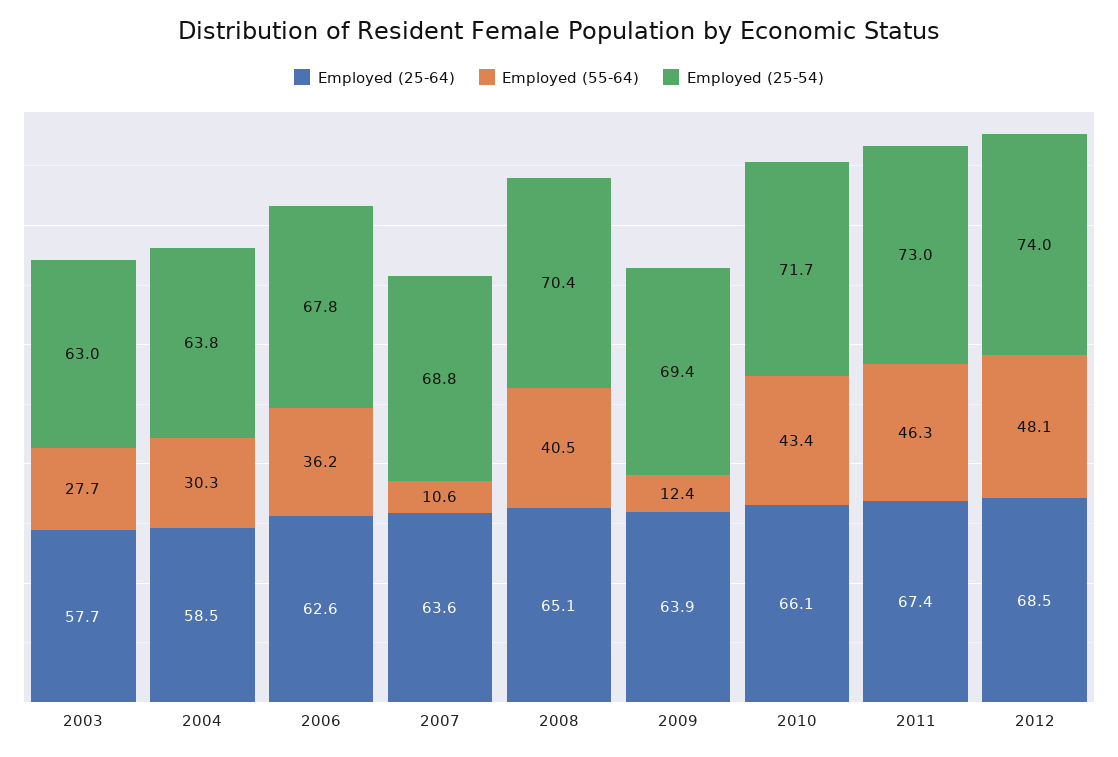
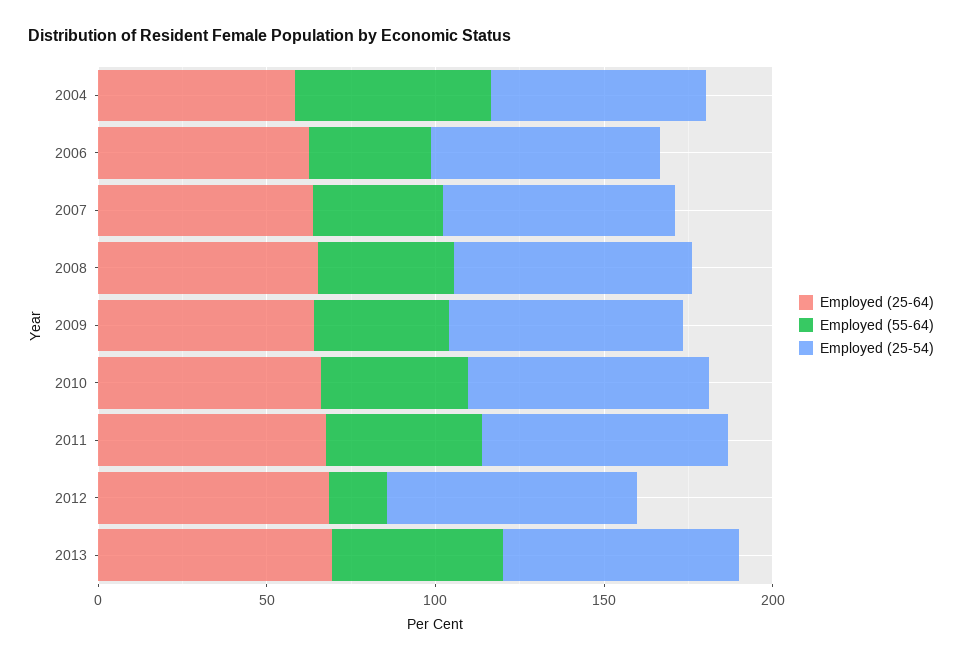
Employed (25-64), 2003: 57.7 -> none
Employed (55-64), 2003: 27.7 -> none
Employed (25-54), 2003: 63 -> none
Employed (55-64), 2004: 30.3 -> 60
Employed (55-64), 2007: 10.6 -> 40
Employed (55-64), 2009: 12.4 -> 40
Employed (55-64), 2012: 48.1 -> 20
Employed (25-64), 2013: none -> 70
Employed (55-64), 2013: none -> 50
Employed (25-54), 2013: none -> 70

